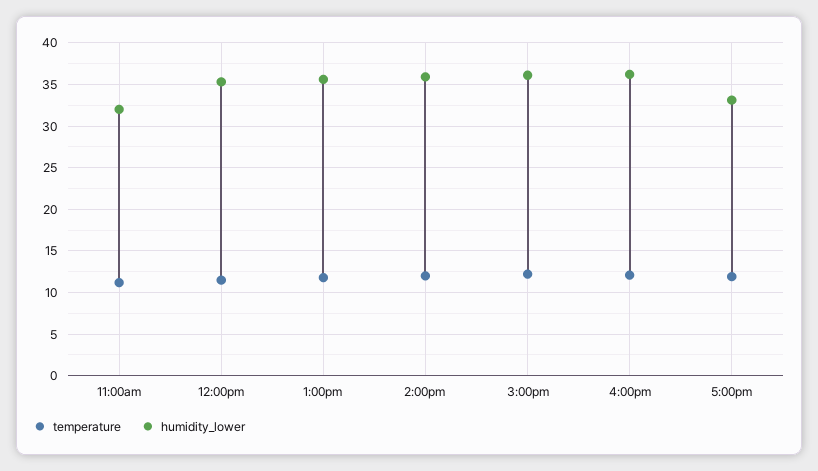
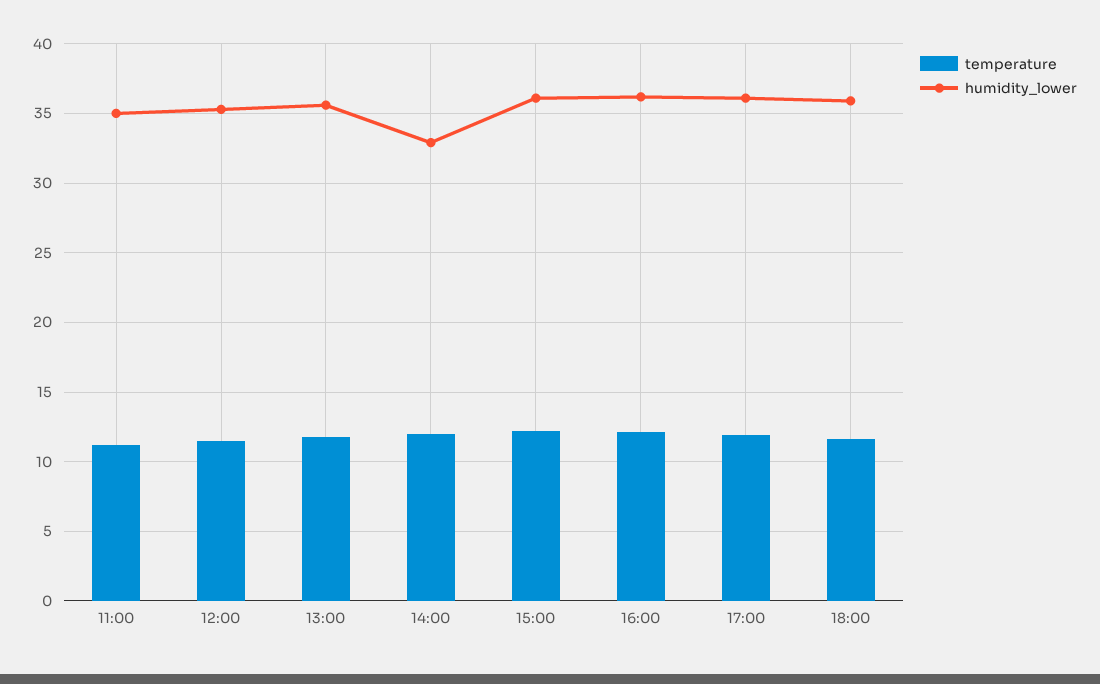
humidity_lower, 11:00am: 32 -> 35
humidity_lower, 2:00pm: 36 -> 33
humidity_lower, 5:00pm: 33 -> 36
temperature, 18:00: none -> 11.5
humidity_lower, 18:00: none -> 36

